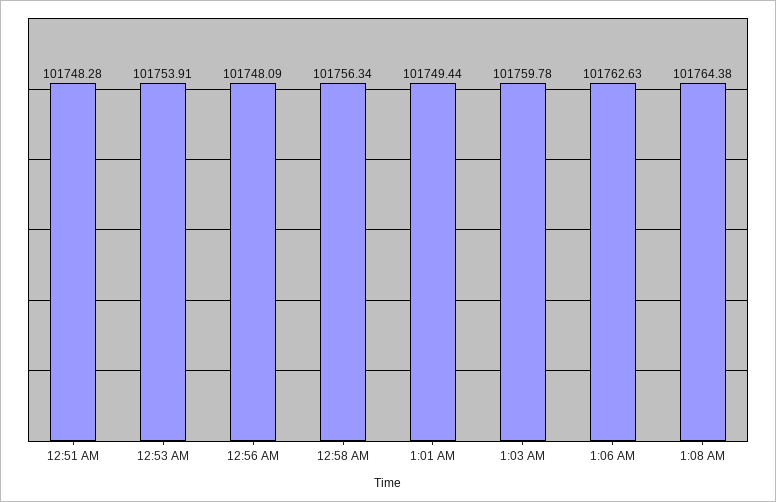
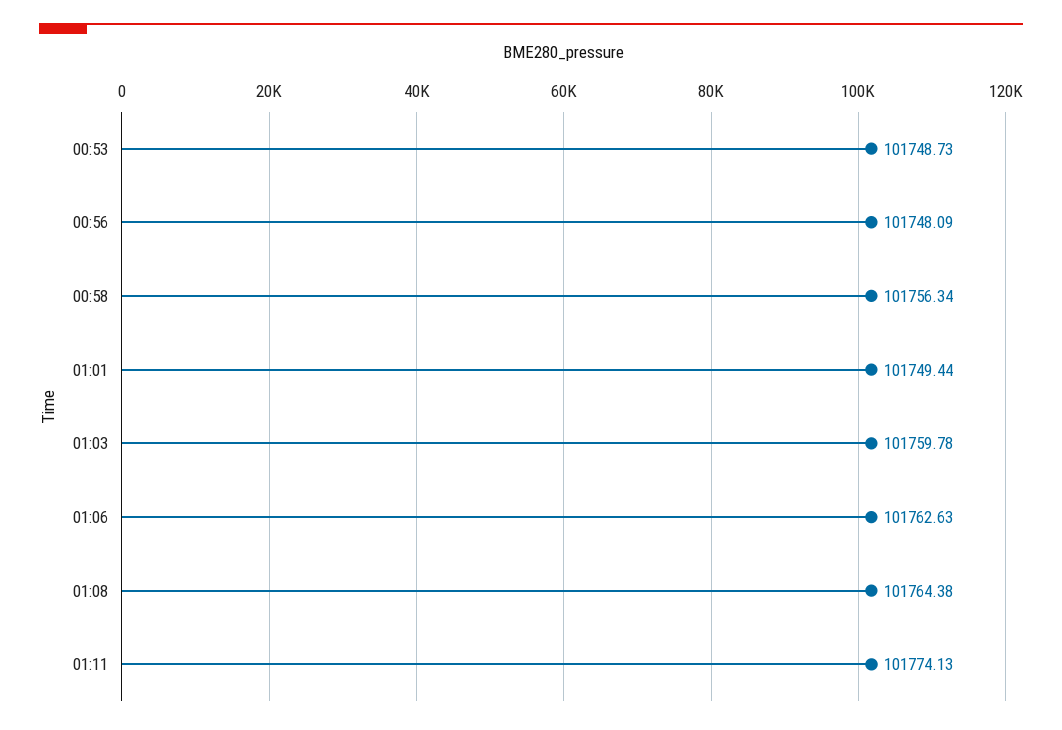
12:51 AM: 101748.28 -> none
12:53 AM: 101753.91 -> 101748.73
01:11: none -> 101774.13

